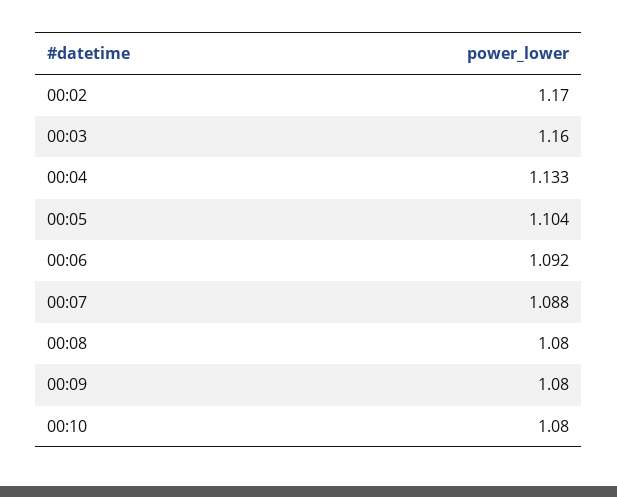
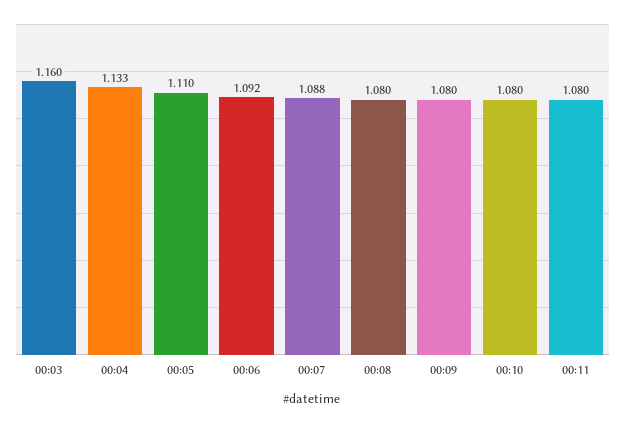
00:02: 1.17 -> none
00:05: 1.104 -> 1.11
00:11: none -> 1.08

